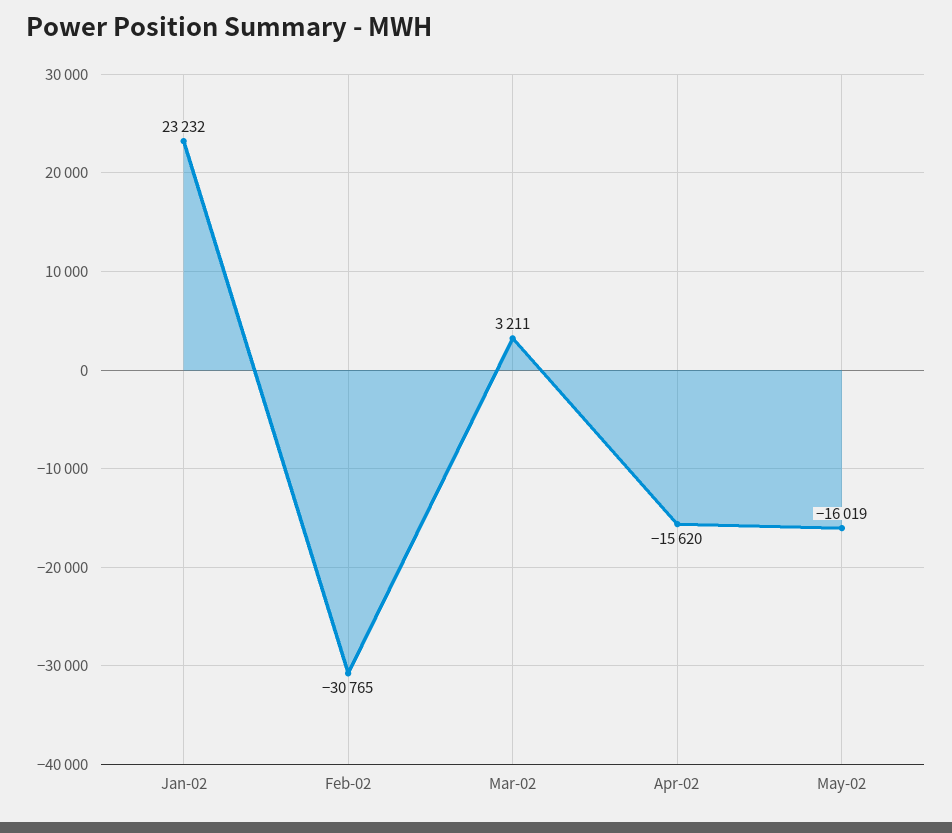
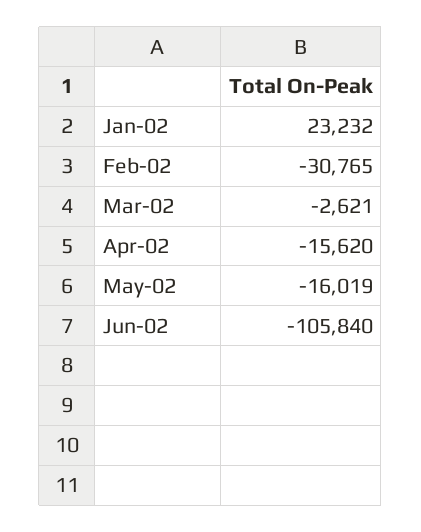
Mar-02: 3211 -> -2621
Jun-02: none -> -105840

